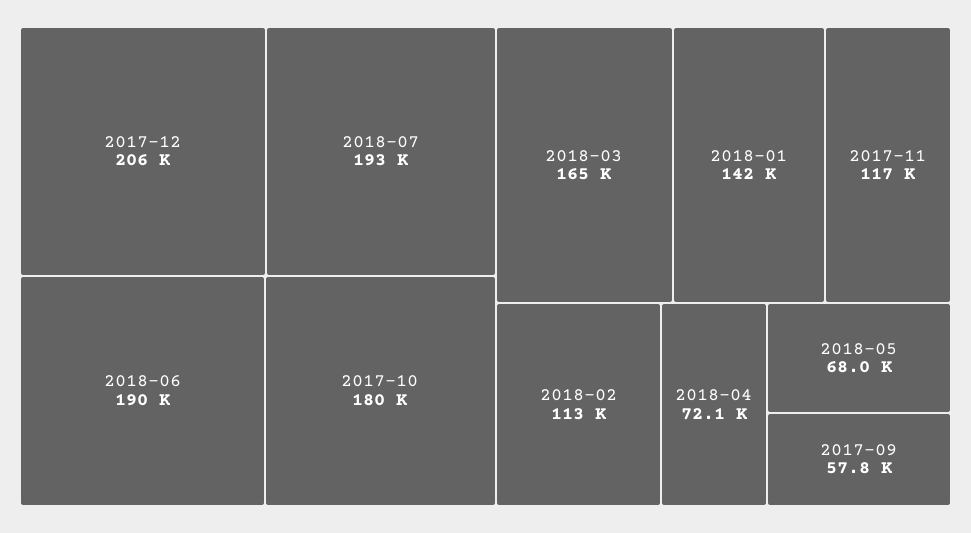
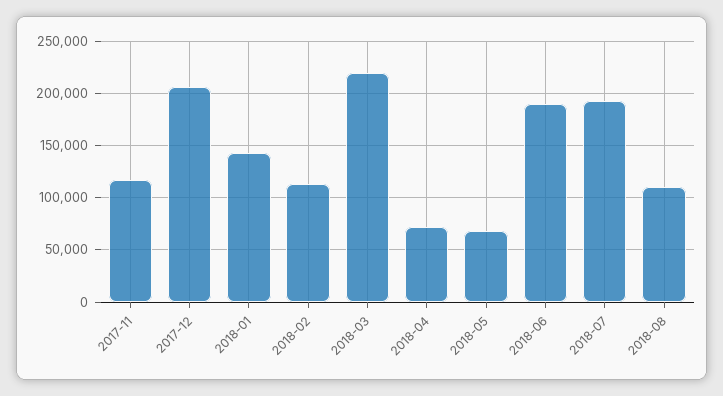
2017-10: 180000 -> none
2018-03: 165000 -> 220000
2017-09: 57800 -> none
2018-08: none -> 110000

